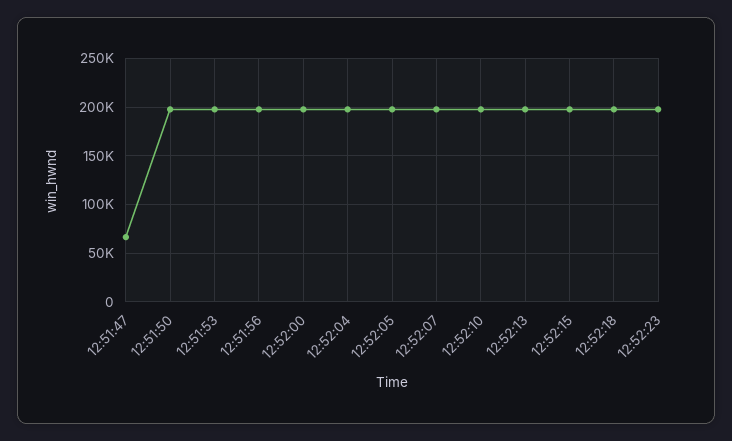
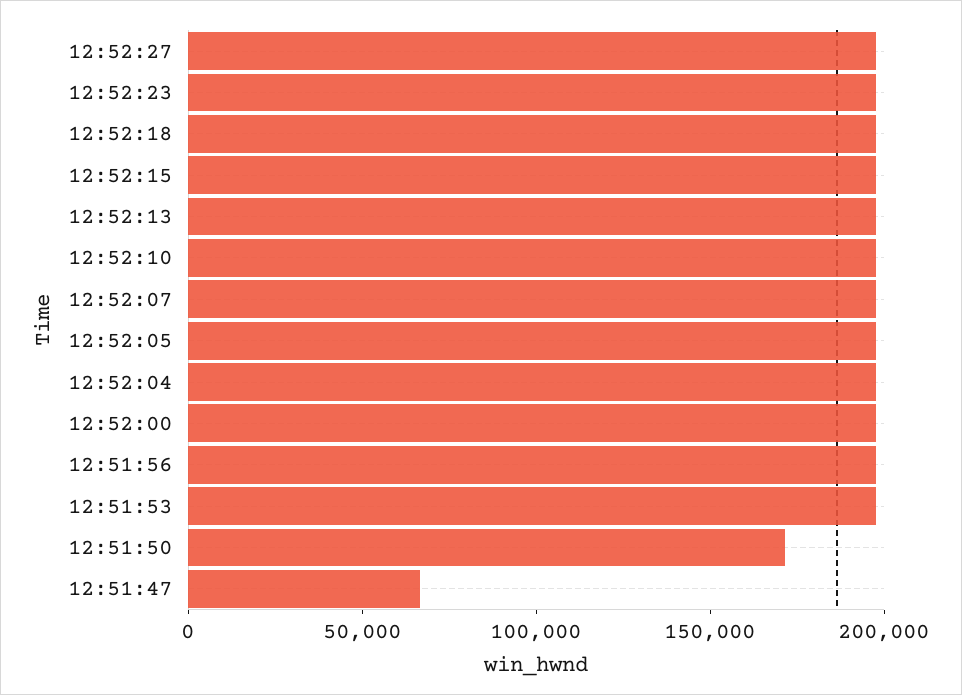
12:51:50: 200000 -> 170000
12:52:27: none -> 200000

